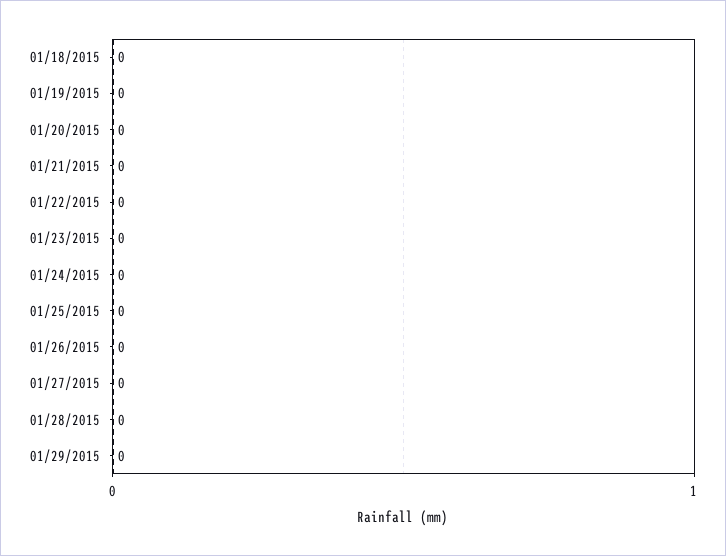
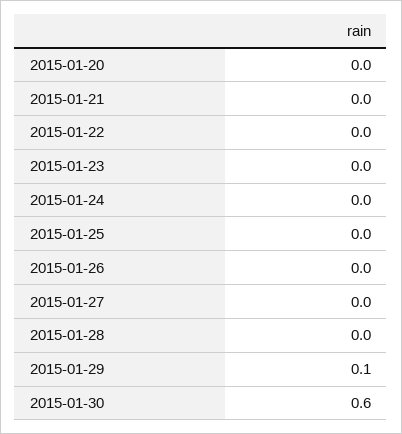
01/18/2015: 0 -> none
01/19/2015: 0 -> none
01/29/2015: 0 -> 0.1
2015-01-30: none -> 0.6

